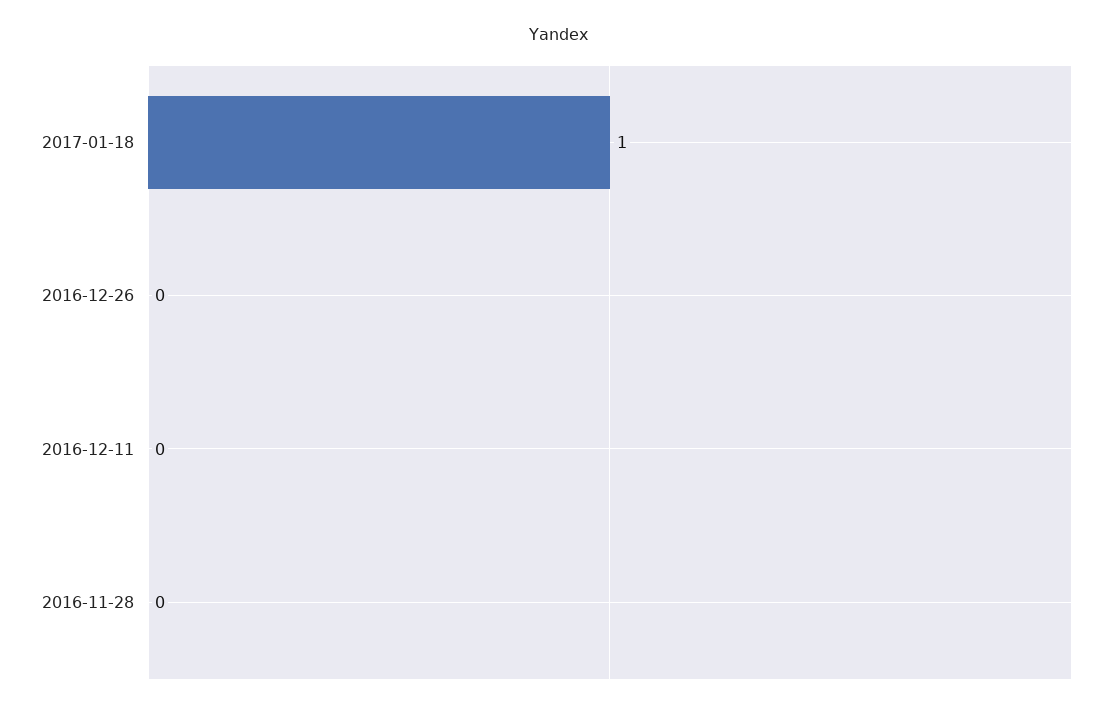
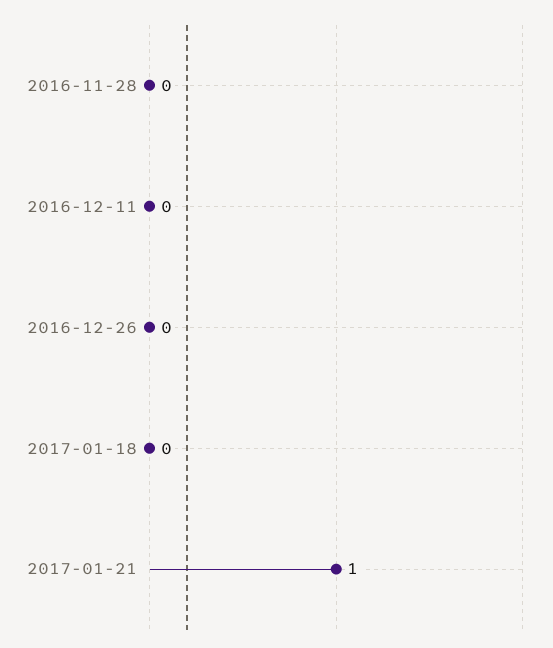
2017-01-18: 1 -> 0
2017-01-21: none -> 1

